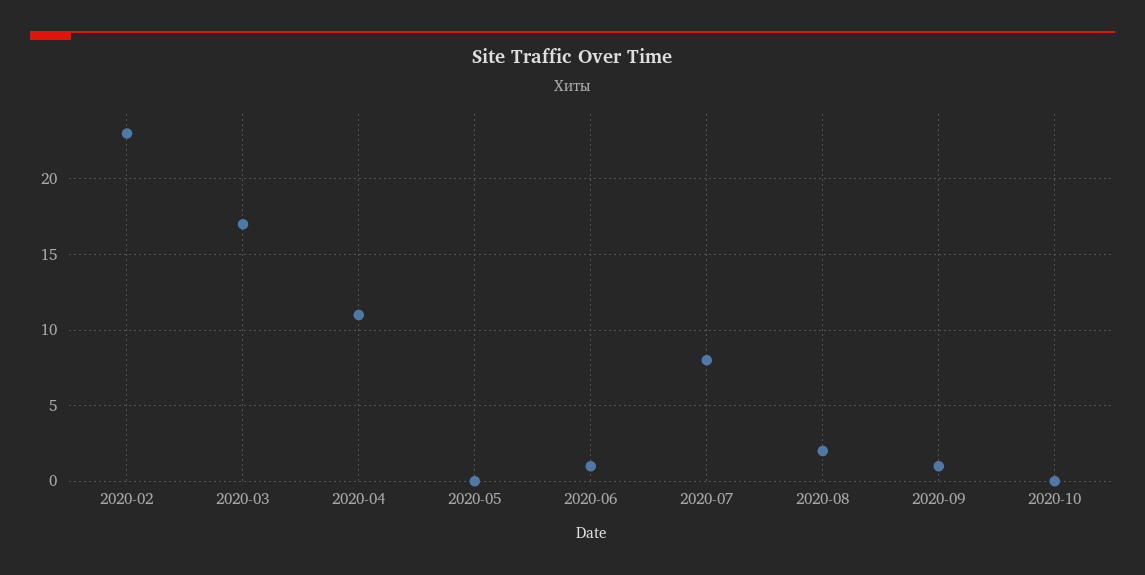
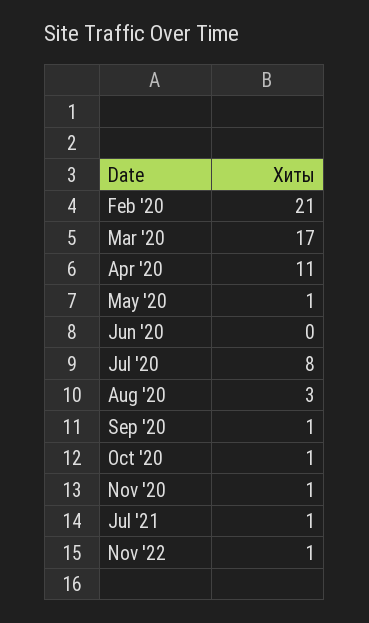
2020-02: 23 -> 21
2020-05: 0 -> 1
2020-06: 1 -> 0
2020-08: 2 -> 3
2020-10: 0 -> 1
Nov '20: none -> 1
Jul '21: none -> 1
Nov '22: none -> 1

